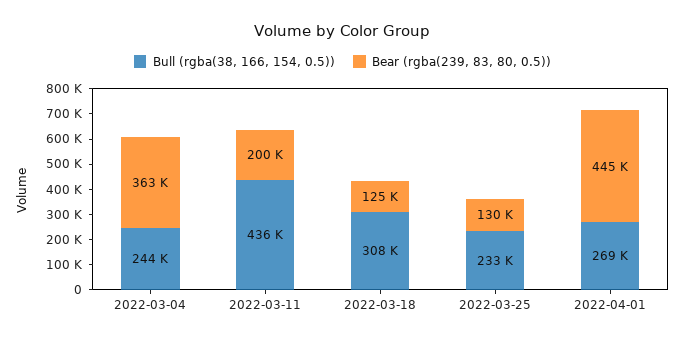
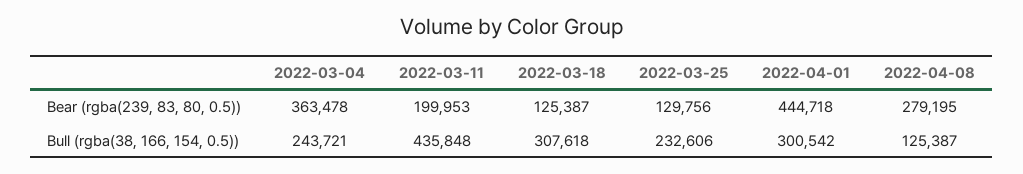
Bull (rgba(38, 166, 154, 0.5)), 2022-04-01: 269000 -> 300542
Bear (rgba(239, 83, 80, 0.5)), 2022-04-08: none -> 279195
Bull (rgba(38, 166, 154, 0.5)), 2022-04-08: none -> 125387

